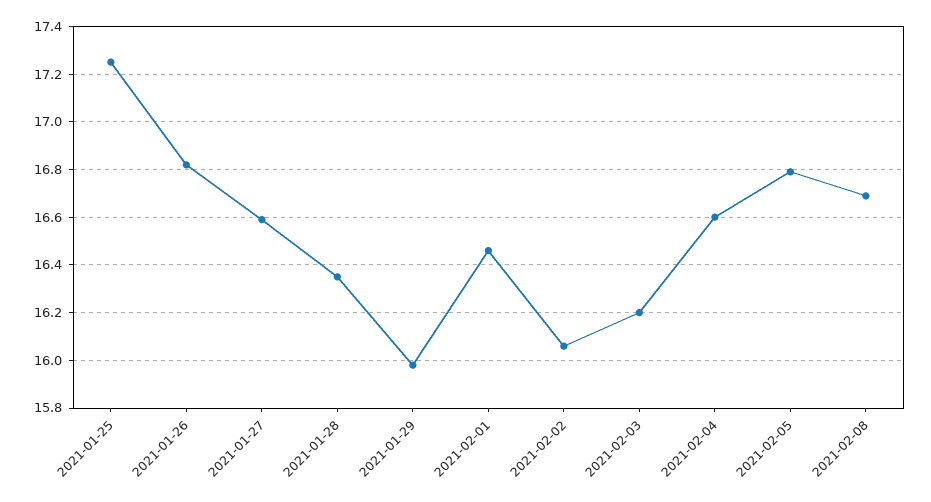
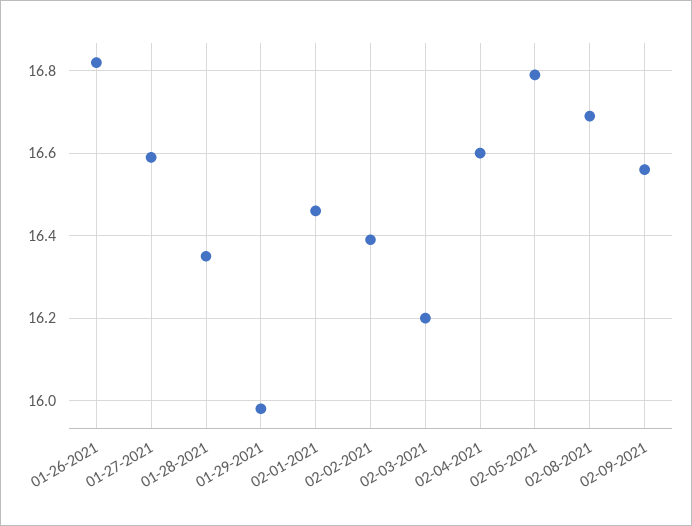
2021-01-25: 17.25 -> none
2021-02-02: 16.05 -> 16.4
02-09-2021: none -> 16.55

